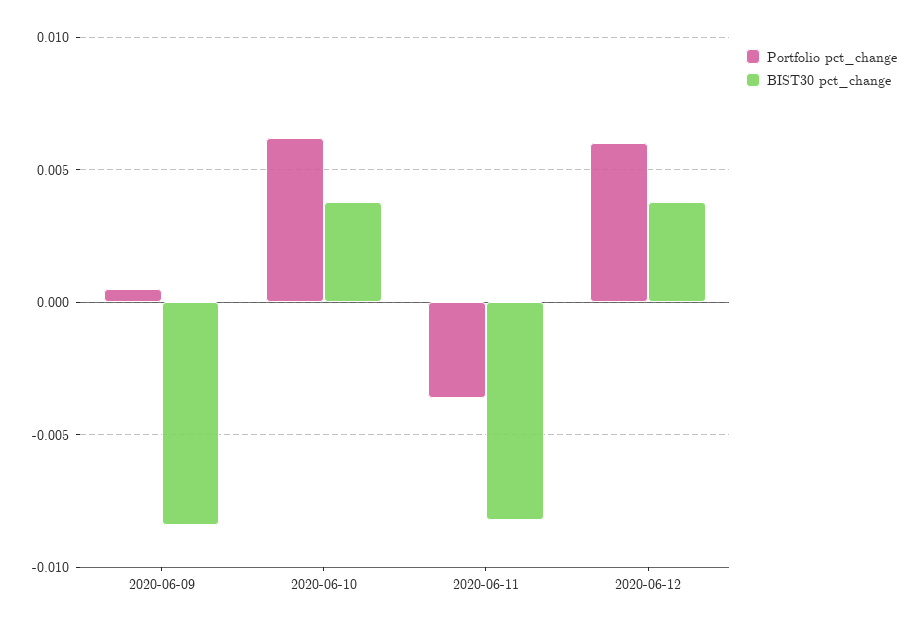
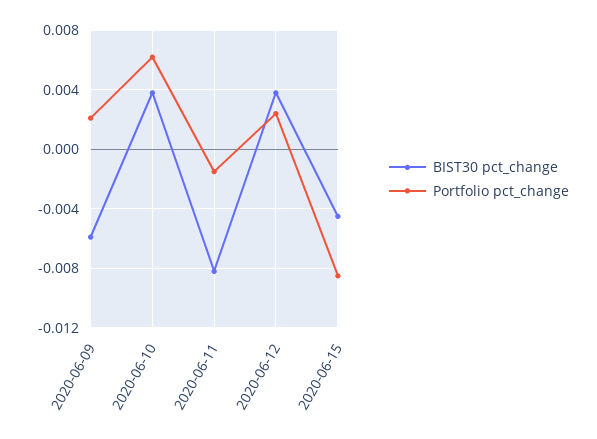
Portfolio pct_change, 2020-06-09: 0.0005 -> 0.002
BIST30 pct_change, 2020-06-09: -0.0085 -> -0.006
Portfolio pct_change, 2020-06-11: -0.0035 -> -0.0015
Portfolio pct_change, 2020-06-12: 0.006 -> 0.0025
BIST30 pct_change, 2020-06-15: none -> -0.0045
Portfolio pct_change, 2020-06-15: none -> -0.0085

